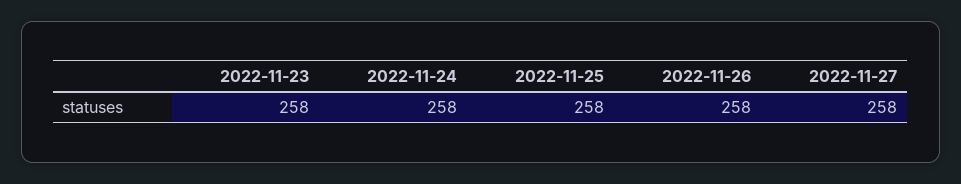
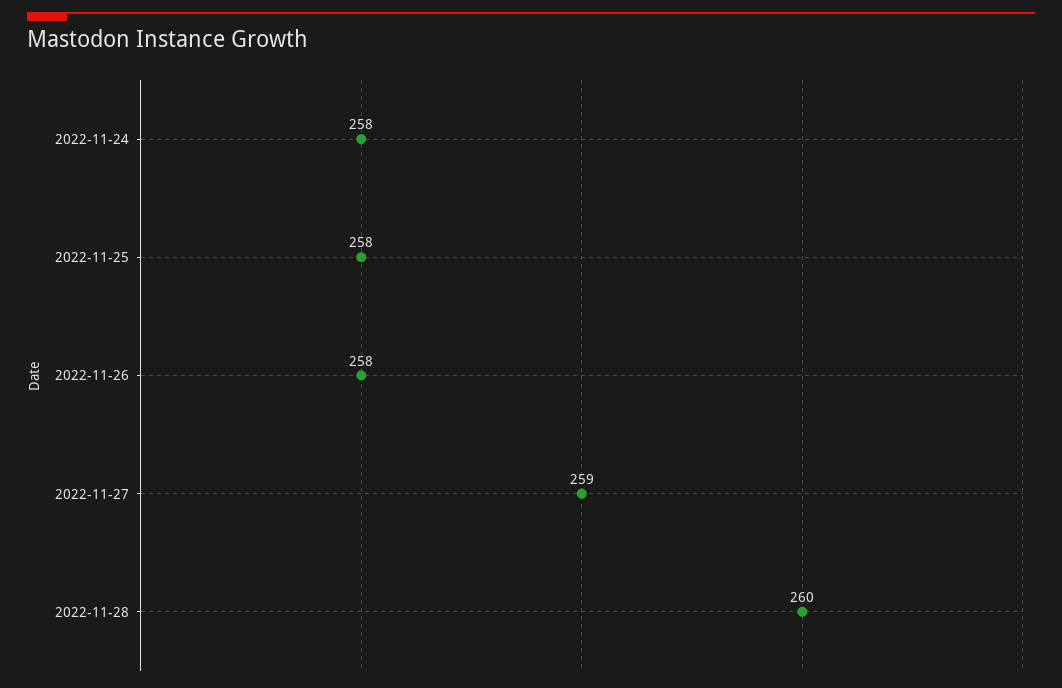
2022-11-23: 258 -> none
2022-11-27: 258 -> 259
2022-11-28: none -> 260

